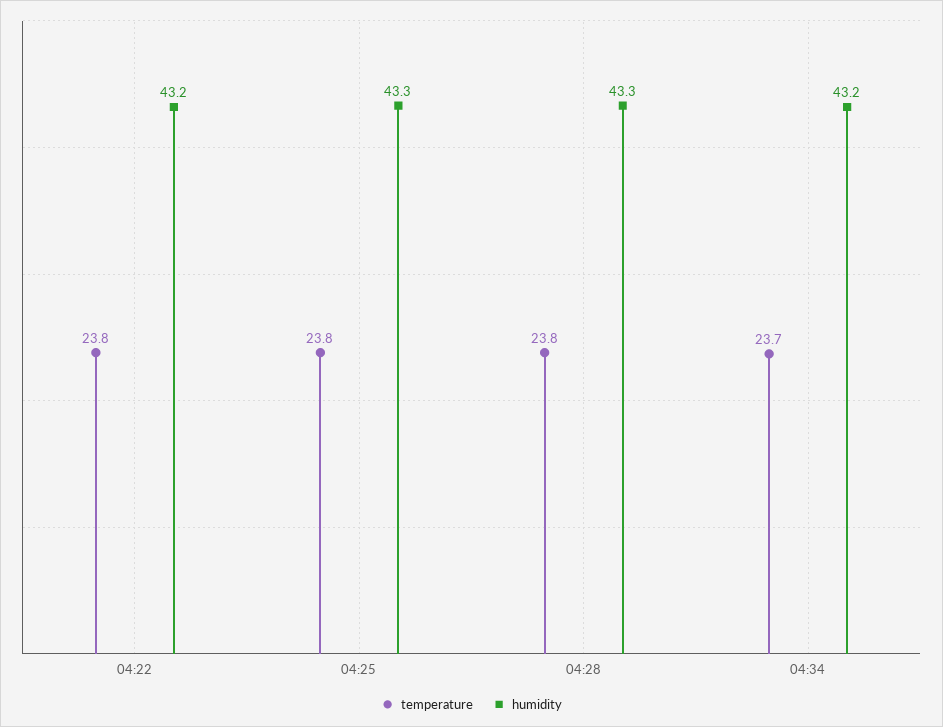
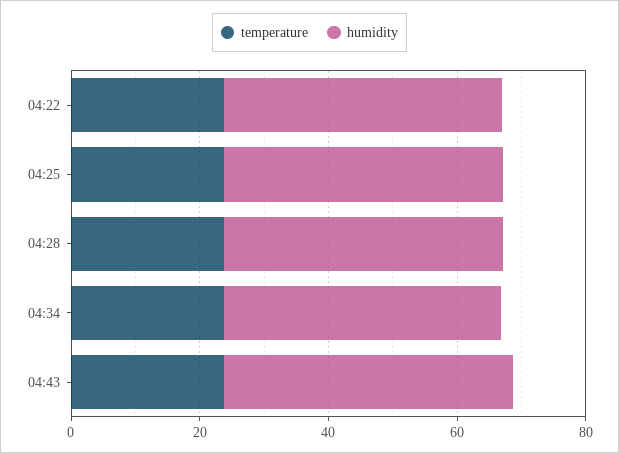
temperature, 04:43: none -> 25
humidity, 04:43: none -> 45

